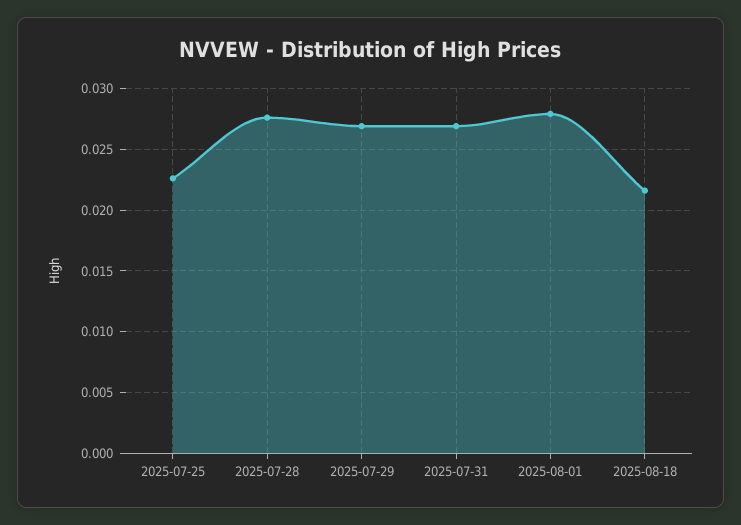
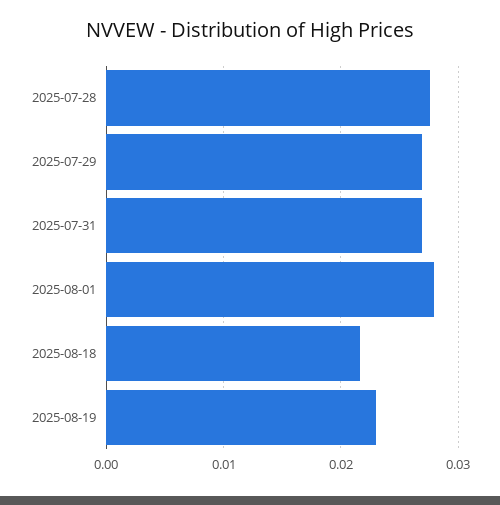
2025-07-25: 0.0225 -> none
2025-08-19: none -> 0.023

